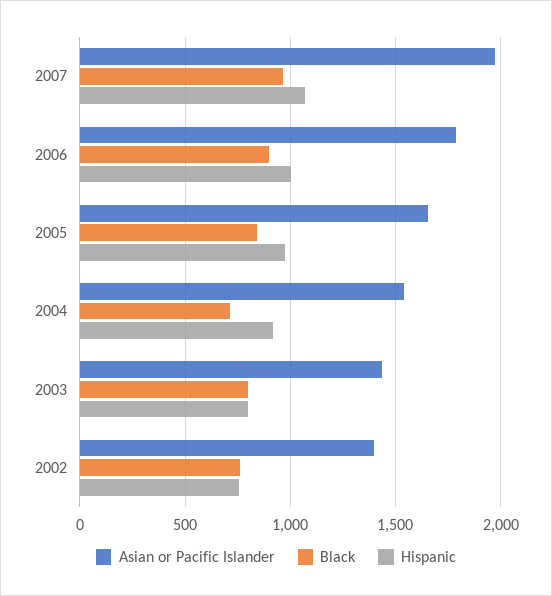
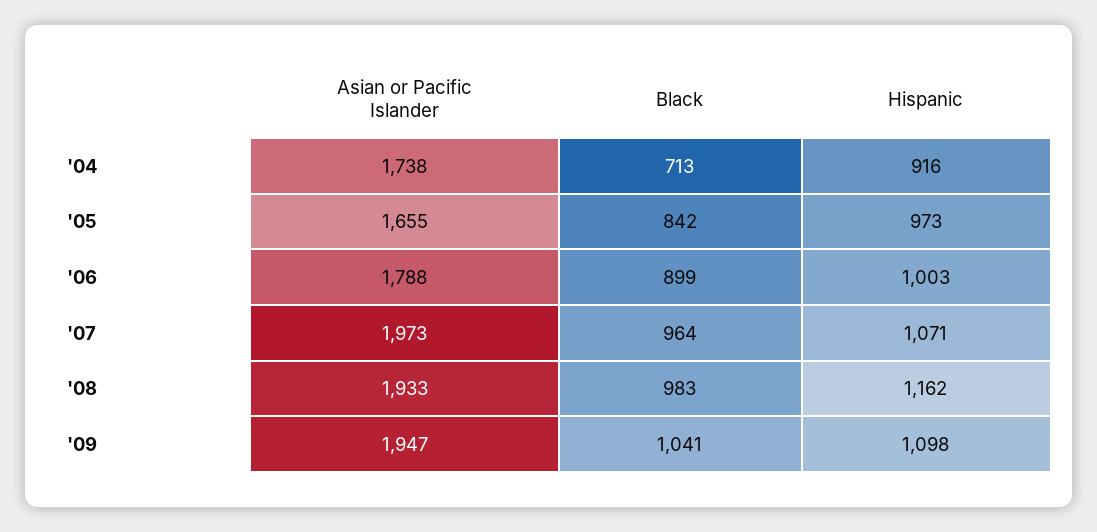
Asian or Pacific Islander, 2004: 1550 -> 1738
Asian or Pacific Islander, 2003: 1450 -> none
Black, 2003: 800 -> none
Hispanic, 2003: 800 -> none
Asian or Pacific Islander, 2002: 1400 -> none
Black, 2002: 750 -> none
Hispanic, 2002: 750 -> none
Asian or Pacific Islander, '08: none -> 1933
Black, '08: none -> 983
Hispanic, '08: none -> 1162
Asian or Pacific Islander, '09: none -> 1947
Black, '09: none -> 1041
Hispanic, '09: none -> 1098

